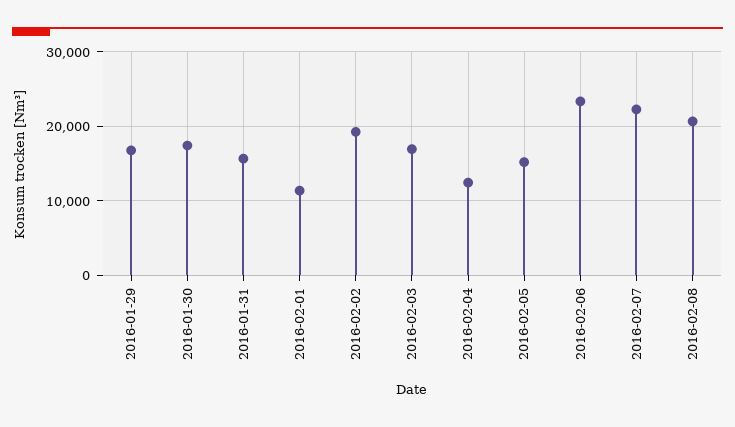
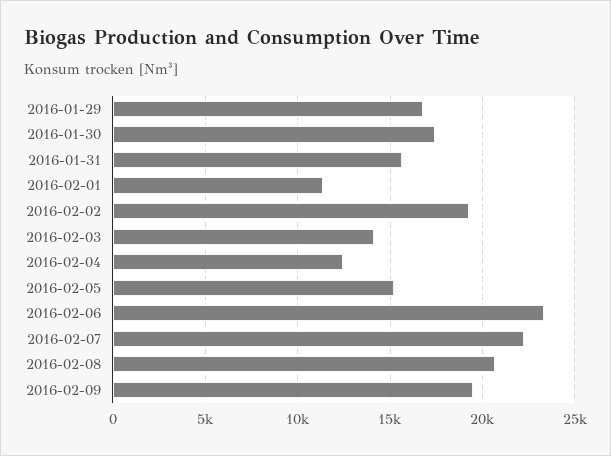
2016-02-03: 17000 -> 14000
2016-02-09: none -> 19500

